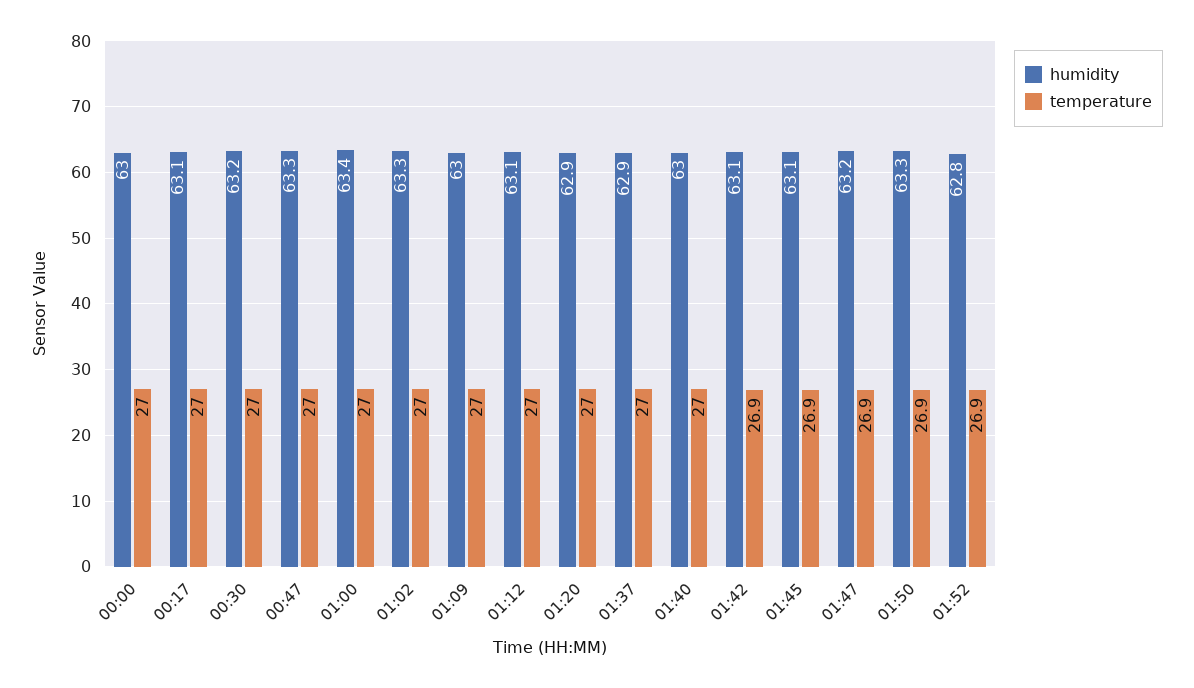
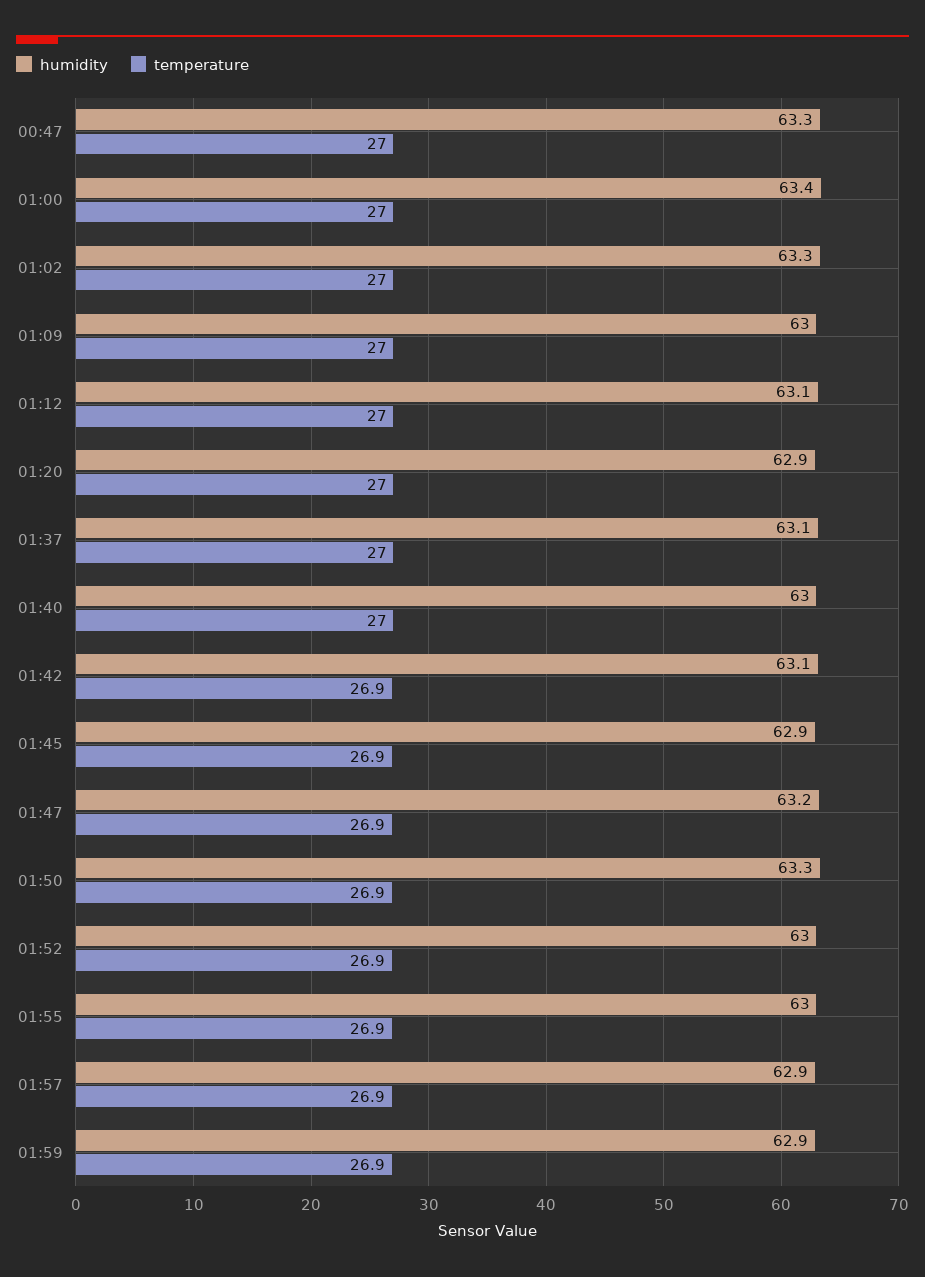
humidity, 00:00: 63 -> none
temperature, 00:00: 27 -> none
humidity, 00:17: 63.1 -> none
temperature, 00:17: 27 -> none
humidity, 00:30: 63.2 -> none
temperature, 00:30: 27 -> none
humidity, 01:37: 62.9 -> 63.1
humidity, 01:45: 63.1 -> 62.9
humidity, 01:52: 62.8 -> 63
humidity, 01:55: none -> 63
temperature, 01:55: none -> 26.9
humidity, 01:57: none -> 62.9
temperature, 01:57: none -> 26.9
humidity, 01:59: none -> 62.9
temperature, 01:59: none -> 26.9

